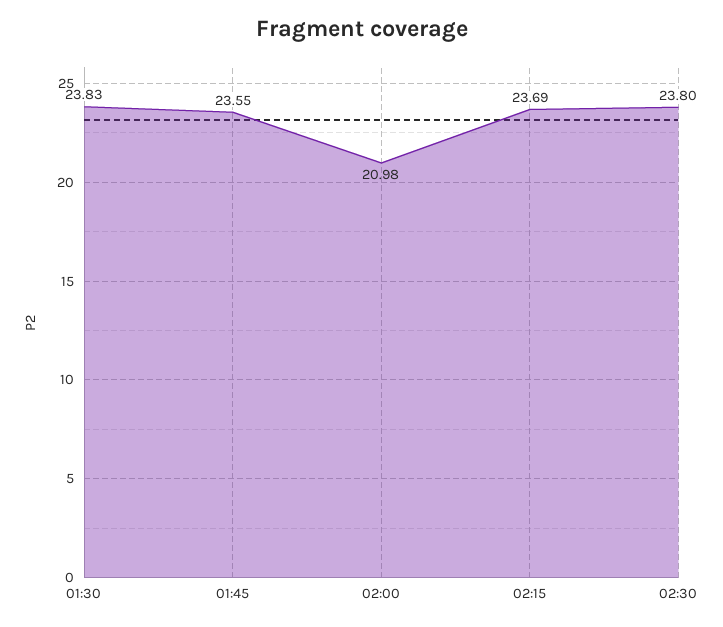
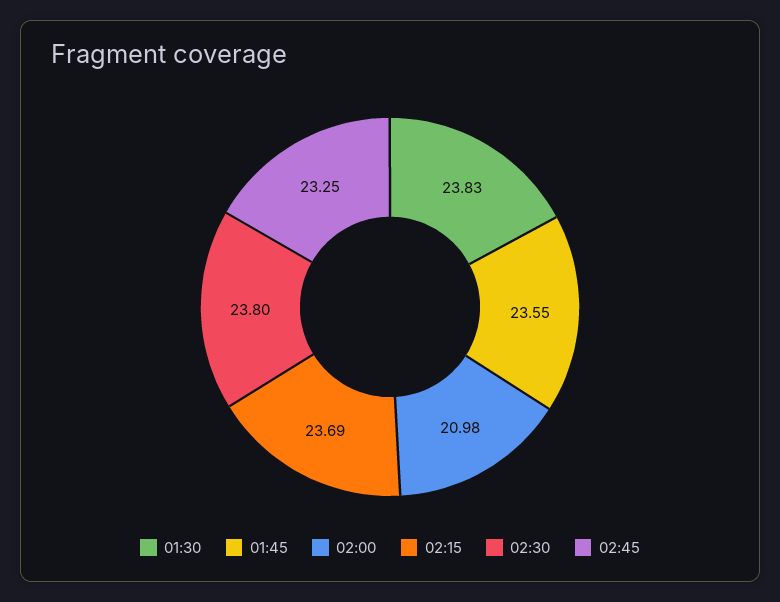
02:45: none -> 23.25

